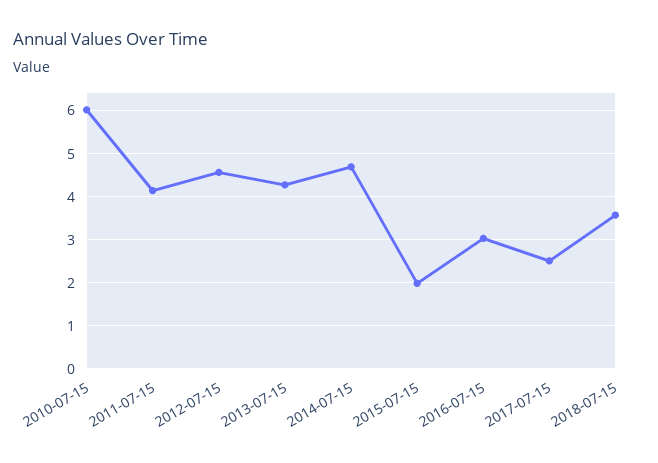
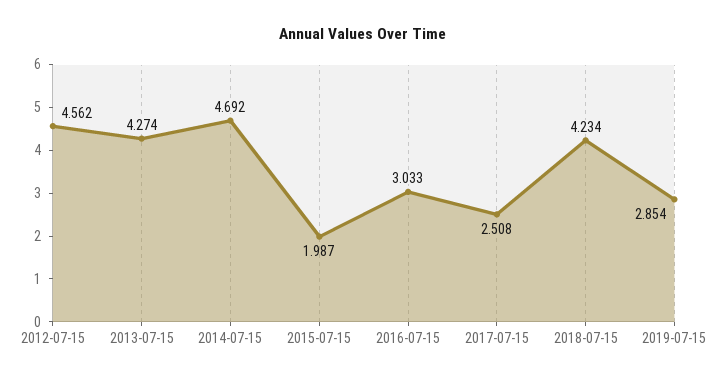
2010-07-15: 6 -> none
2011-07-15: 4.2 -> none
2018-07-15: 3.6 -> 4.234
2019-07-15: none -> 2.854

